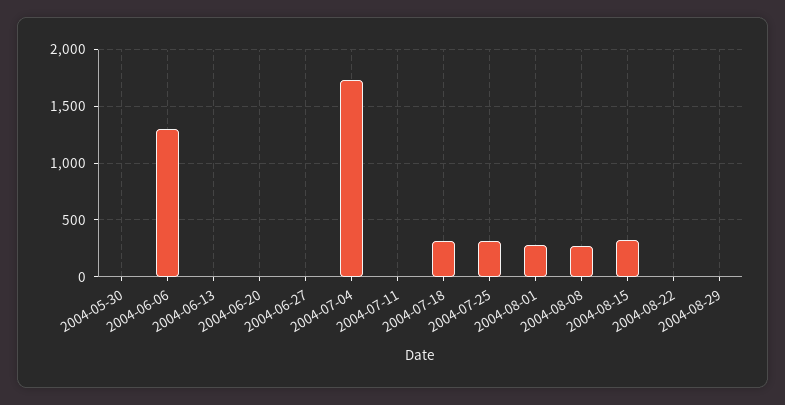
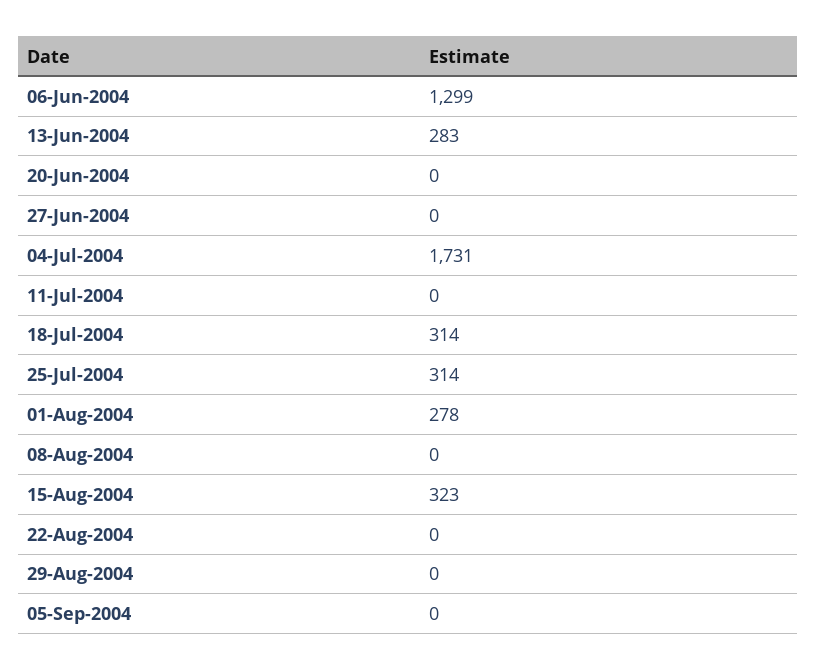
2004-05-30: 0 -> none
2004-06-13: 0 -> 283
2004-08-08: 300 -> 0
05-Sep-2004: none -> 0

